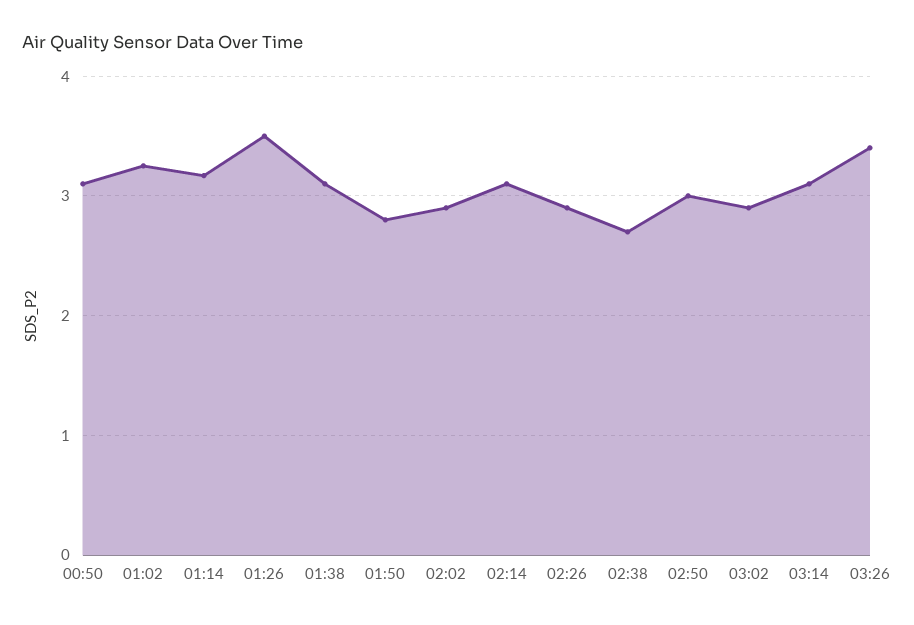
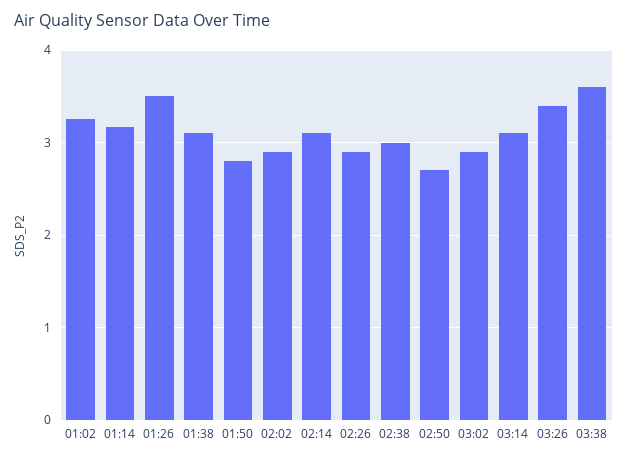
00:50: 3.1 -> none
02:38: 2.7 -> 3
02:50: 3 -> 2.7
03:38: none -> 3.6

